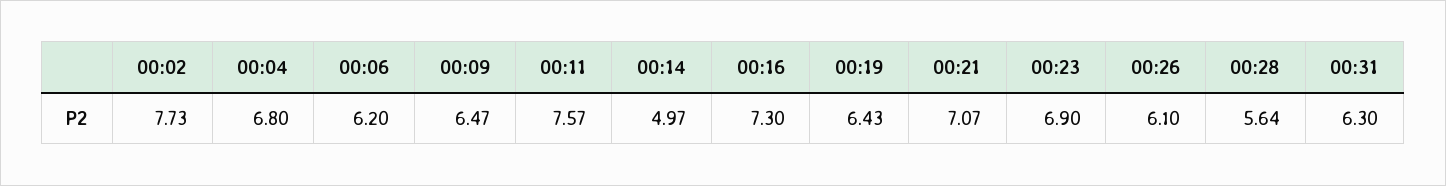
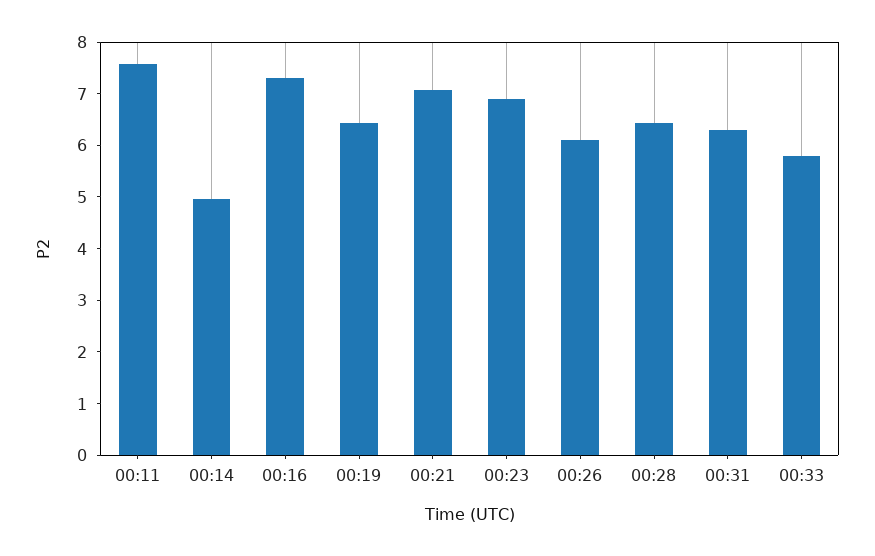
00:02: 7.73 -> none
00:04: 6.8 -> none
00:06: 6.2 -> none
00:09: 6.47 -> none
00:28: 5.64 -> 6.4
00:33: none -> 5.8

